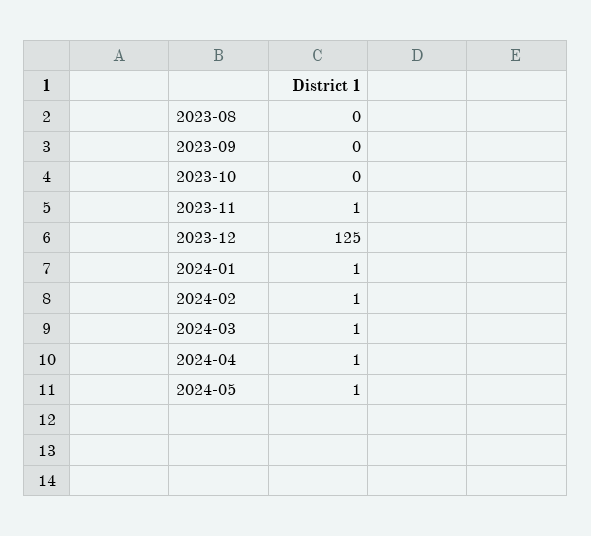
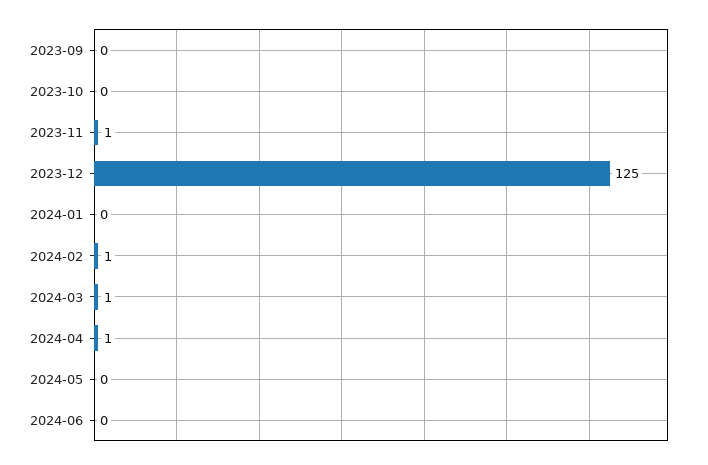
2023-08: 0 -> none
2024-01: 1 -> 0
2024-05: 1 -> 0
2024-06: none -> 0

